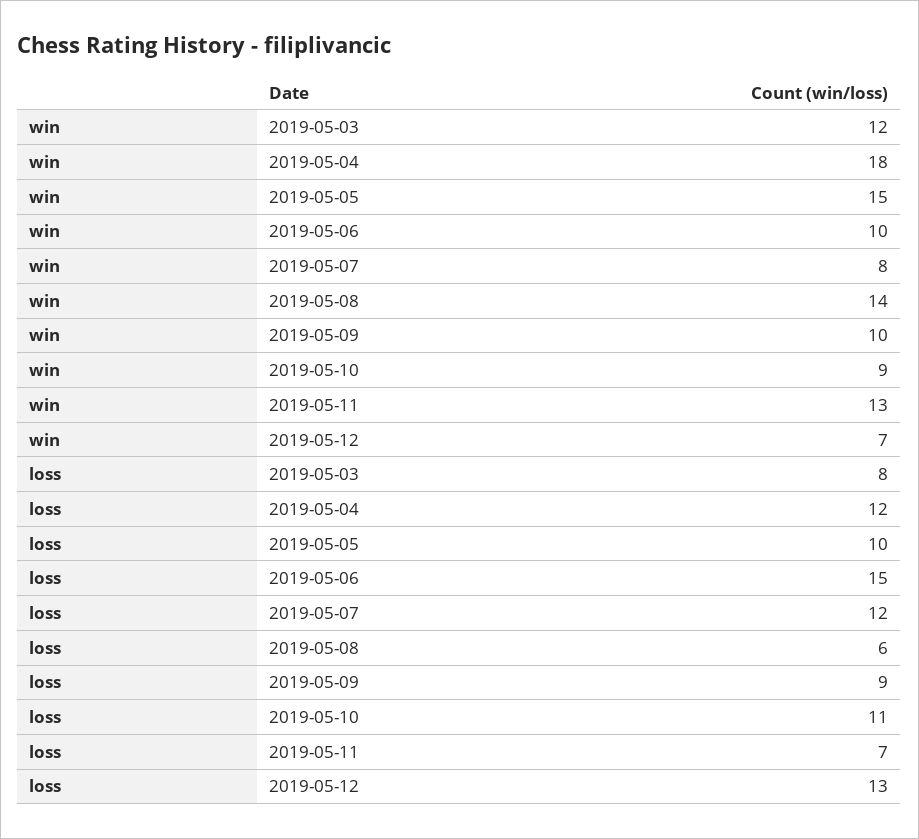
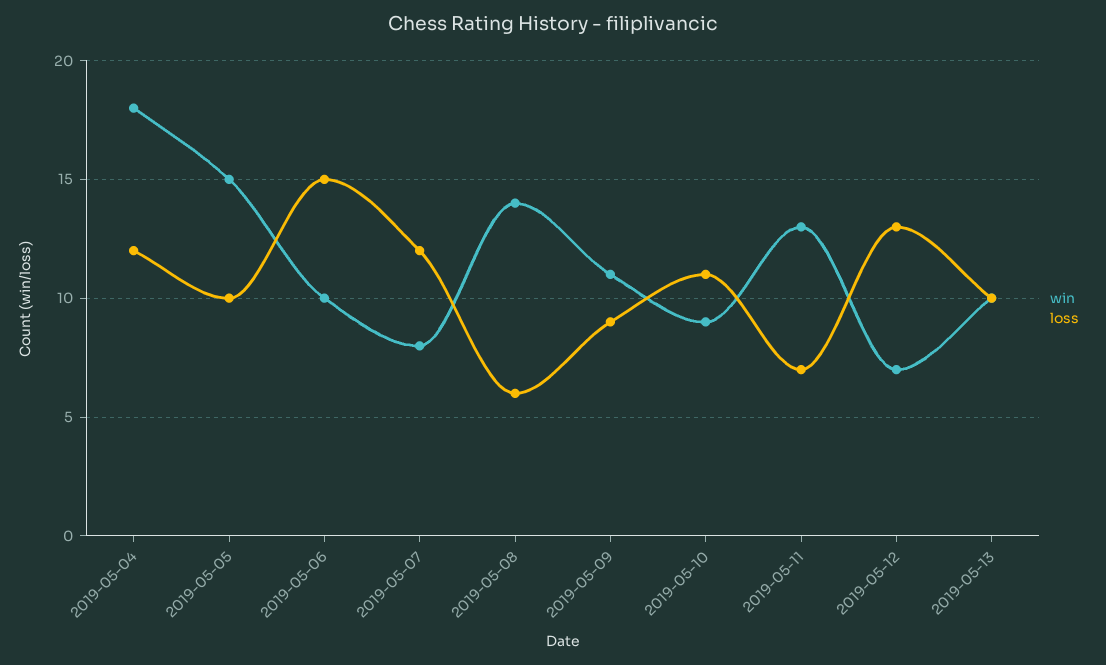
win, 2019-05-03: 12 -> none
win, 2019-05-09: 10 -> 11
loss, 2019-05-03: 8 -> none
win, 2019-05-13: none -> 10
loss, 2019-05-13: none -> 10

